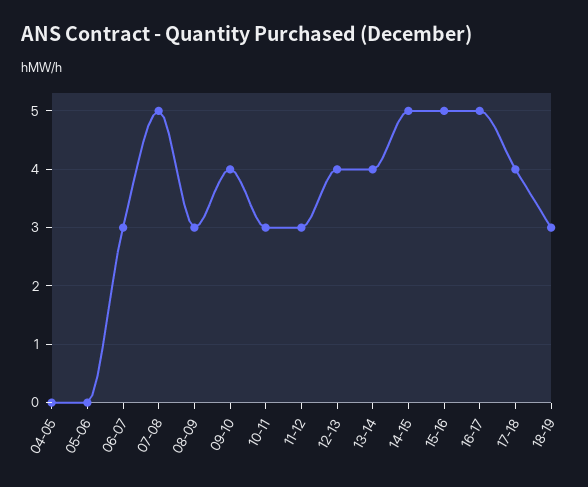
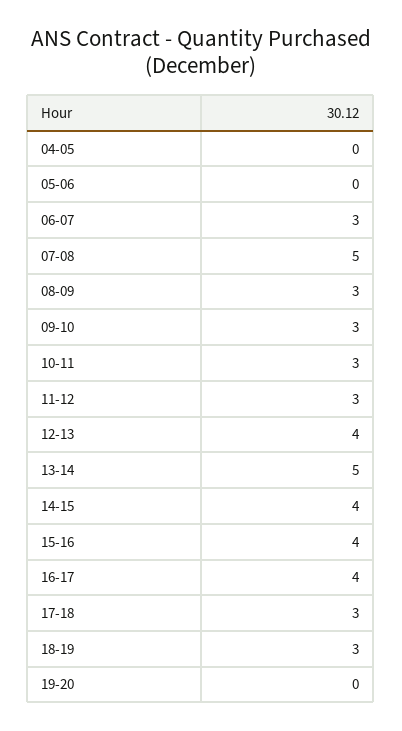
09-10: 4 -> 3
13-14: 4 -> 5
14-15: 5 -> 4
15-16: 5 -> 4
16-17: 5 -> 4
17-18: 4 -> 3
19-20: none -> 0

